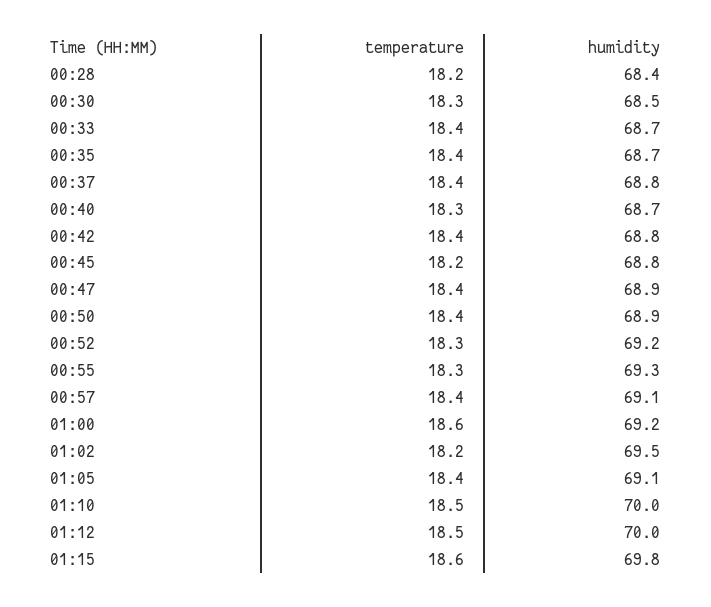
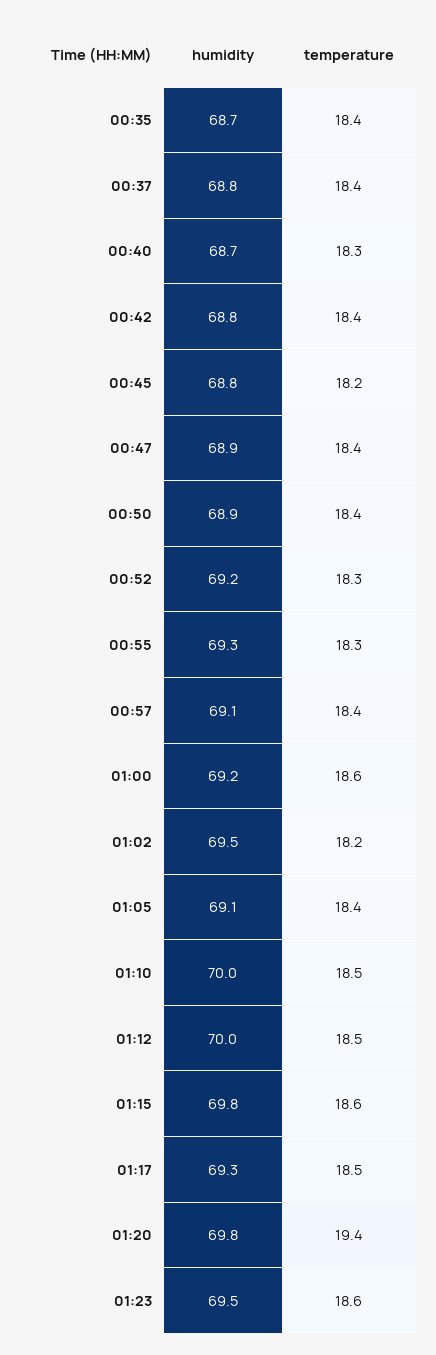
temperature, 00:28: 18.2 -> none
humidity, 00:28: 68.4 -> none
temperature, 00:30: 18.3 -> none
humidity, 00:30: 68.5 -> none
temperature, 00:33: 18.4 -> none
humidity, 00:33: 68.7 -> none
humidity, 01:17: none -> 69.3
temperature, 01:17: none -> 18.5
humidity, 01:20: none -> 69.8
temperature, 01:20: none -> 19.4
humidity, 01:23: none -> 69.5
temperature, 01:23: none -> 18.6

